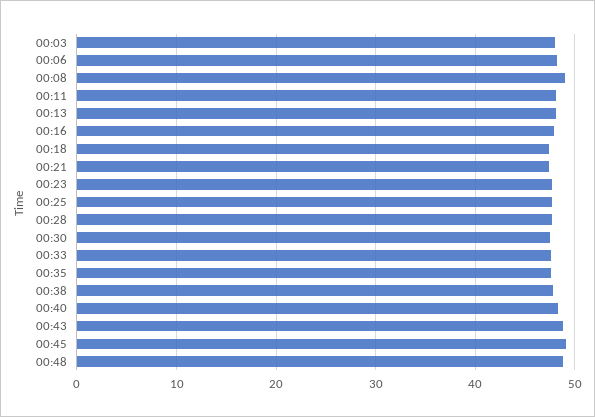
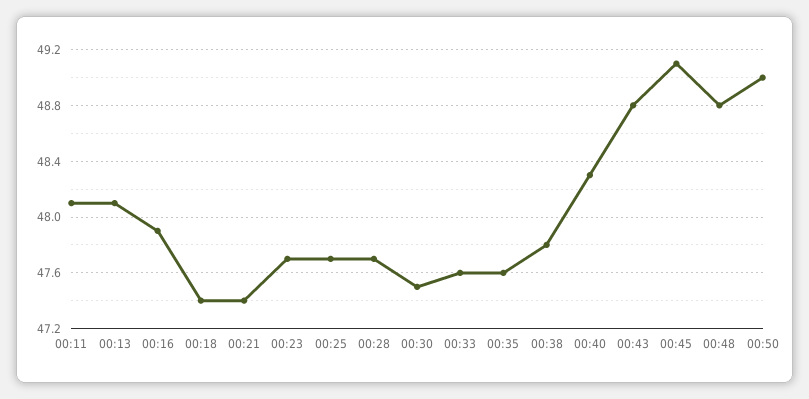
00:03: 48 -> none
00:06: 48 -> none
00:08: 49 -> none
00:50: none -> 49

